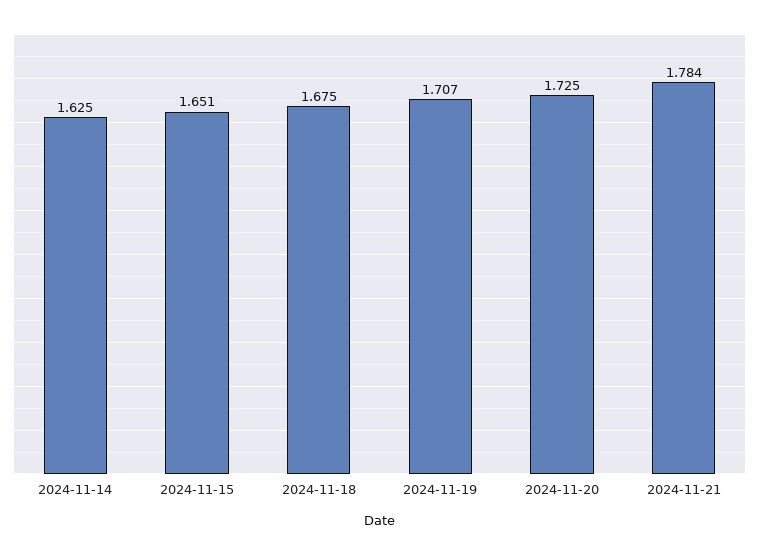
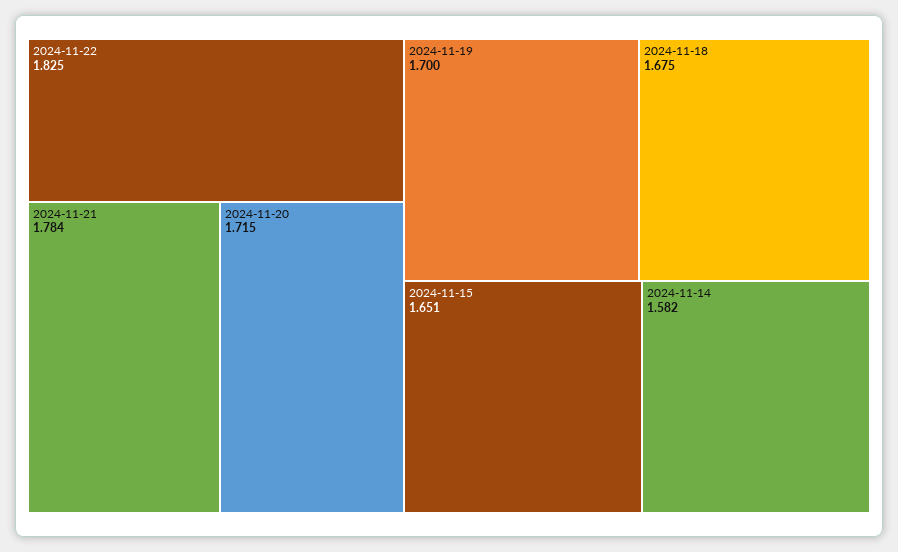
2024-11-14: 1.625 -> 1.582
2024-11-19: 1.707 -> 1.7
2024-11-20: 1.725 -> 1.715
2024-11-22: none -> 1.825

